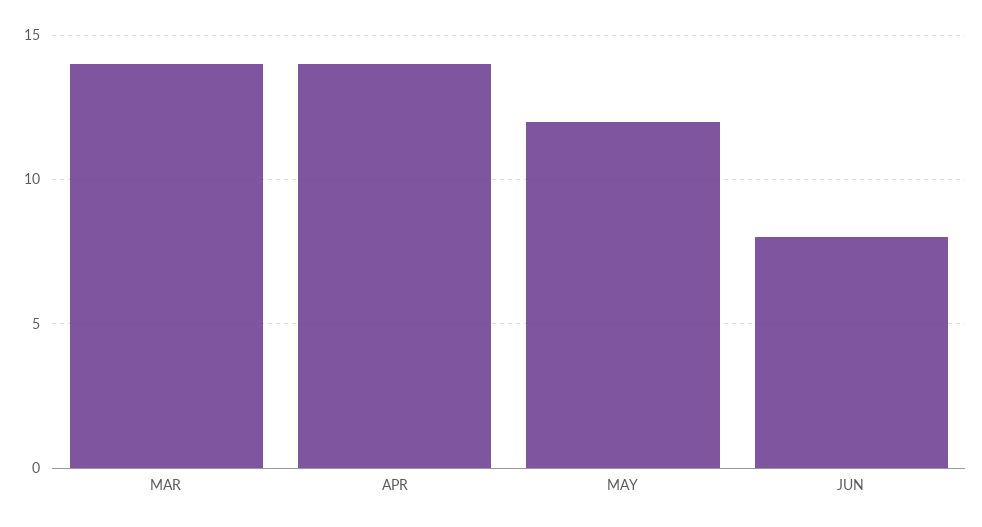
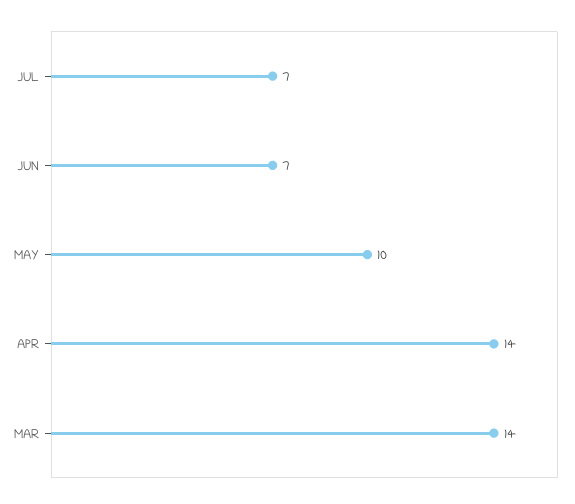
MAY: 12 -> 10
JUN: 8 -> 7
JUL: none -> 7

